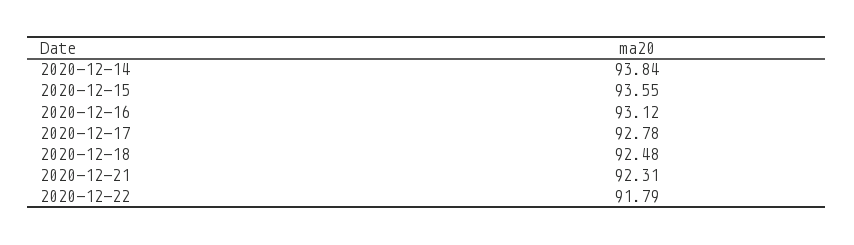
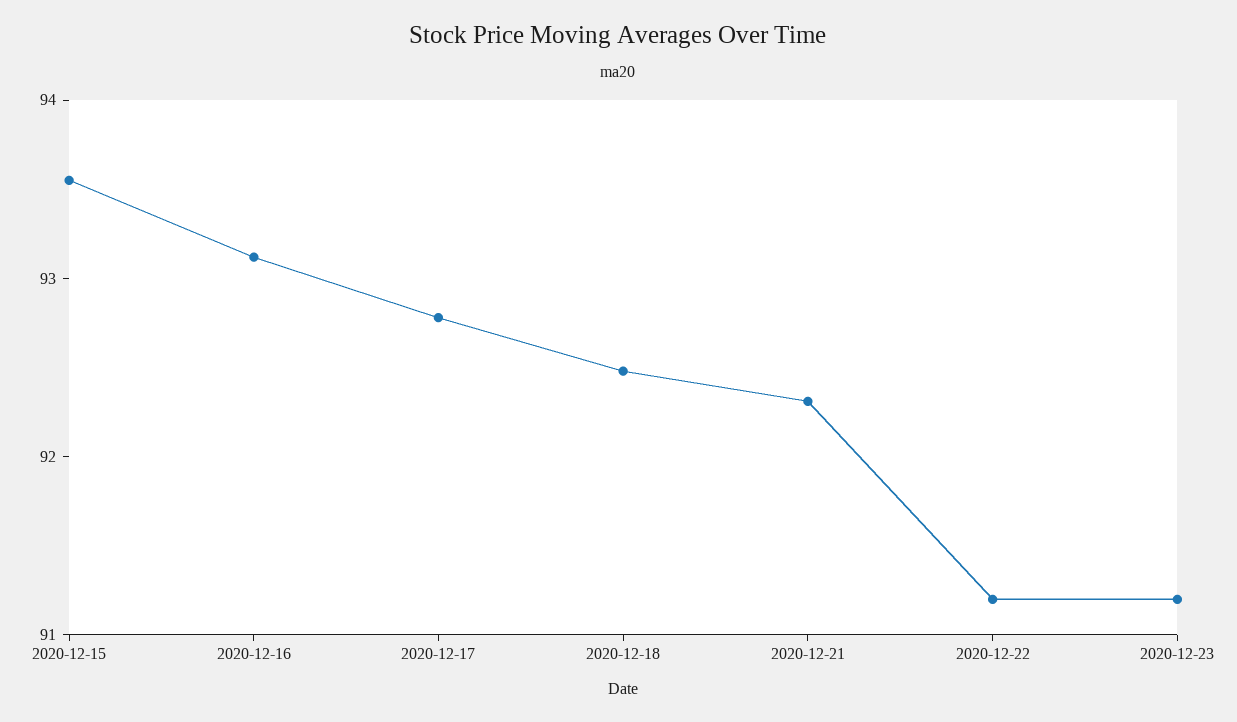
2020-12-14: 93.84 -> none
2020-12-22: 91.79 -> 91.2
2020-12-23: none -> 91.2

